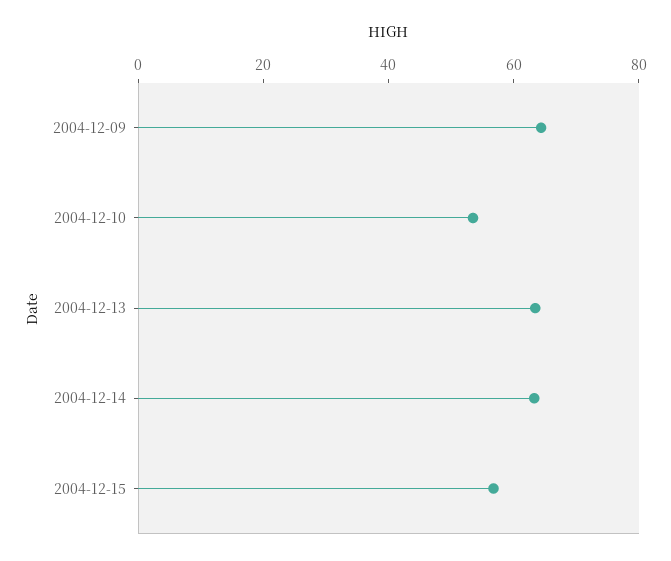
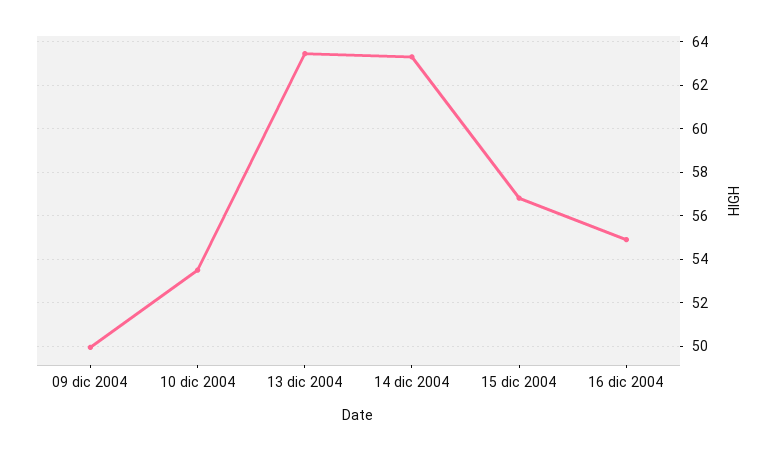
2004-12-09: 65 -> 50
16 dic 2004: none -> 55

